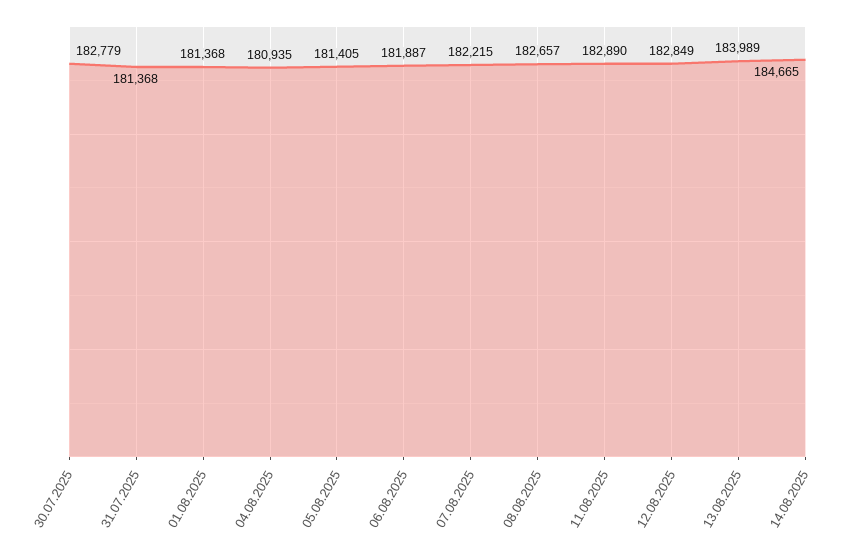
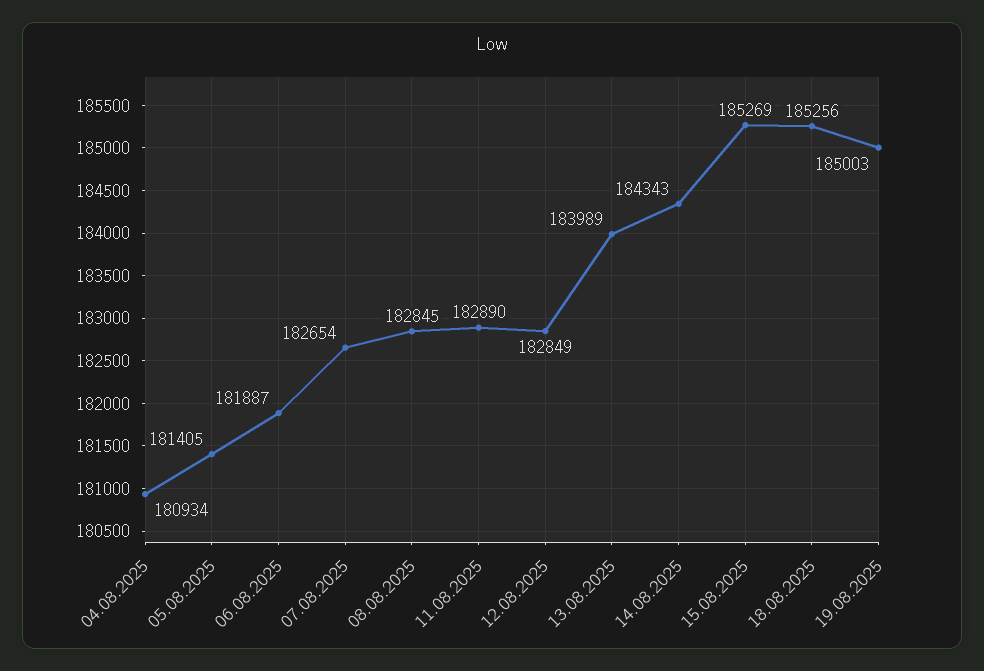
30.07.2025: 182779 -> none
31.07.2025: 181368 -> none
01.08.2025: 181368 -> none
04.08.2025: 180935 -> 180934
07.08.2025: 182215 -> 182654
08.08.2025: 182657 -> 182845
14.08.2025: 184665 -> 184343
15.08.2025: none -> 185269
18.08.2025: none -> 185256
19.08.2025: none -> 185003

